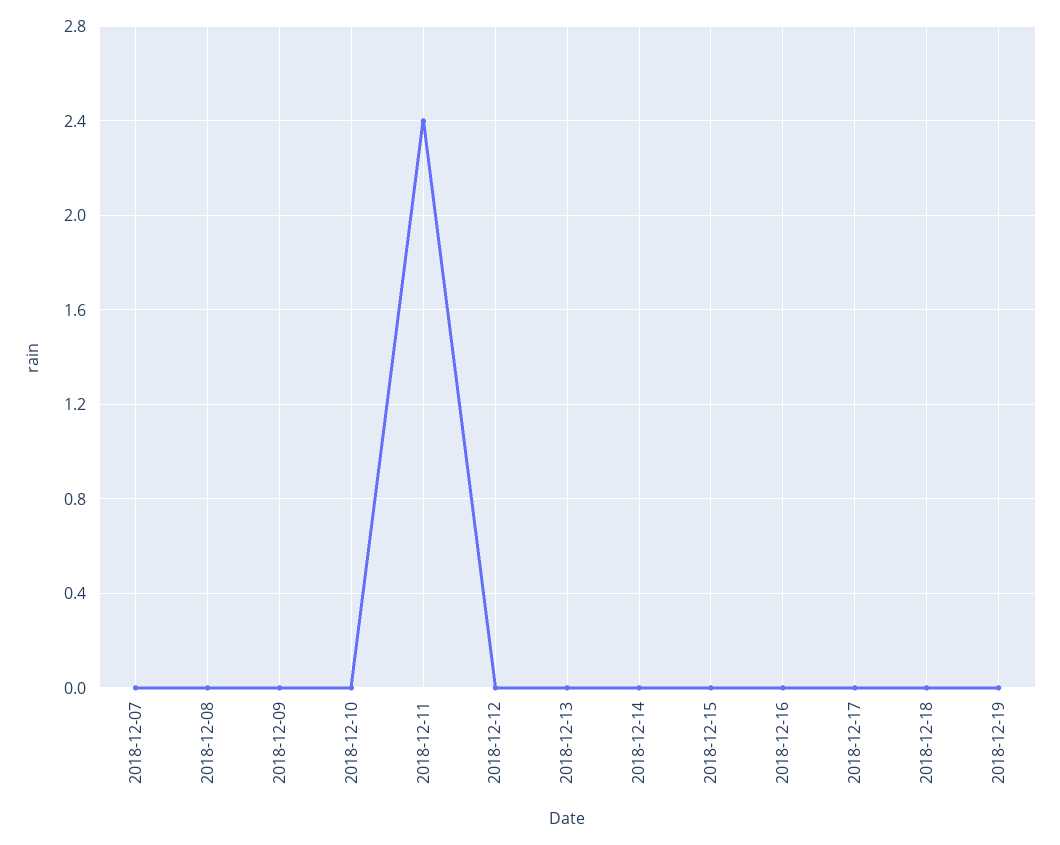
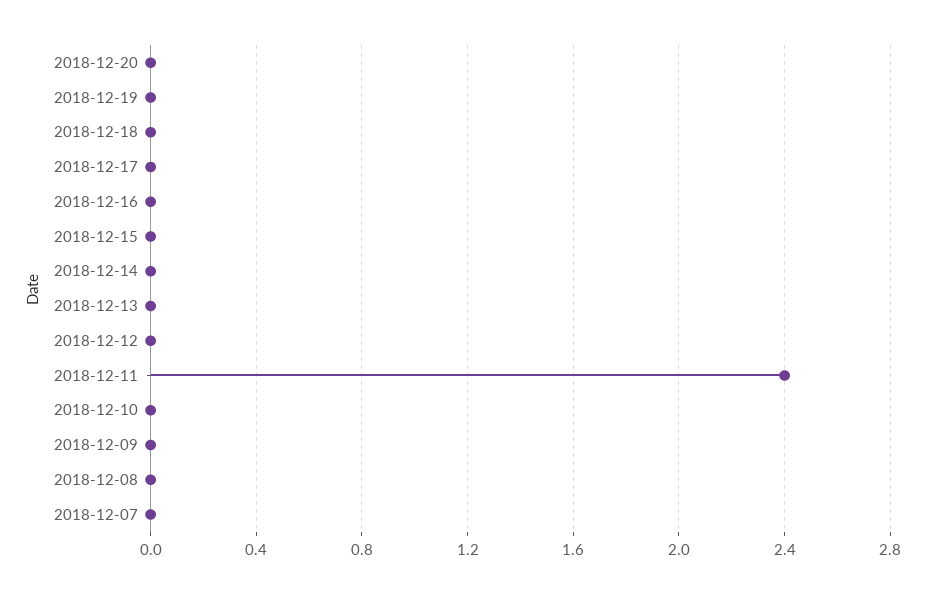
2018-12-20: none -> 0

